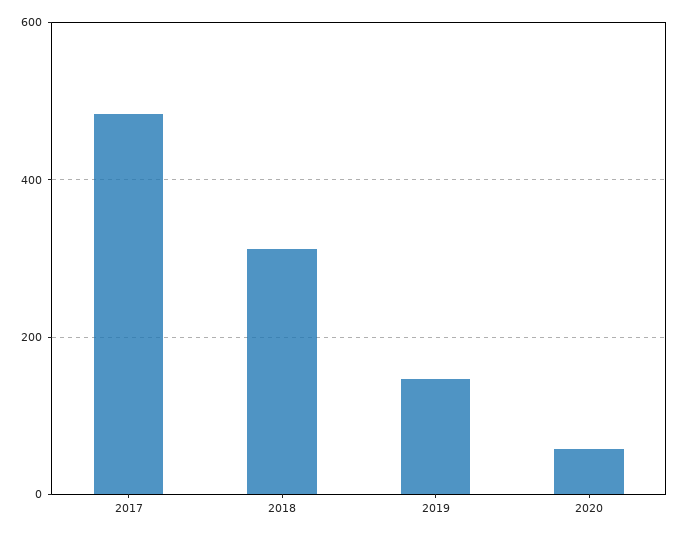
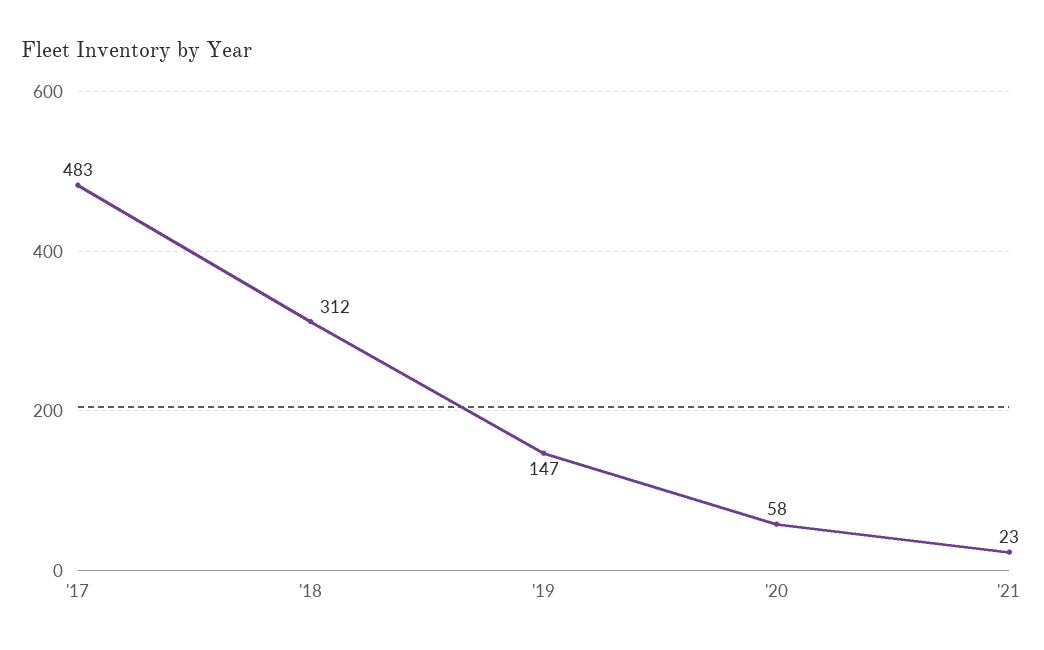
'21: none -> 23

